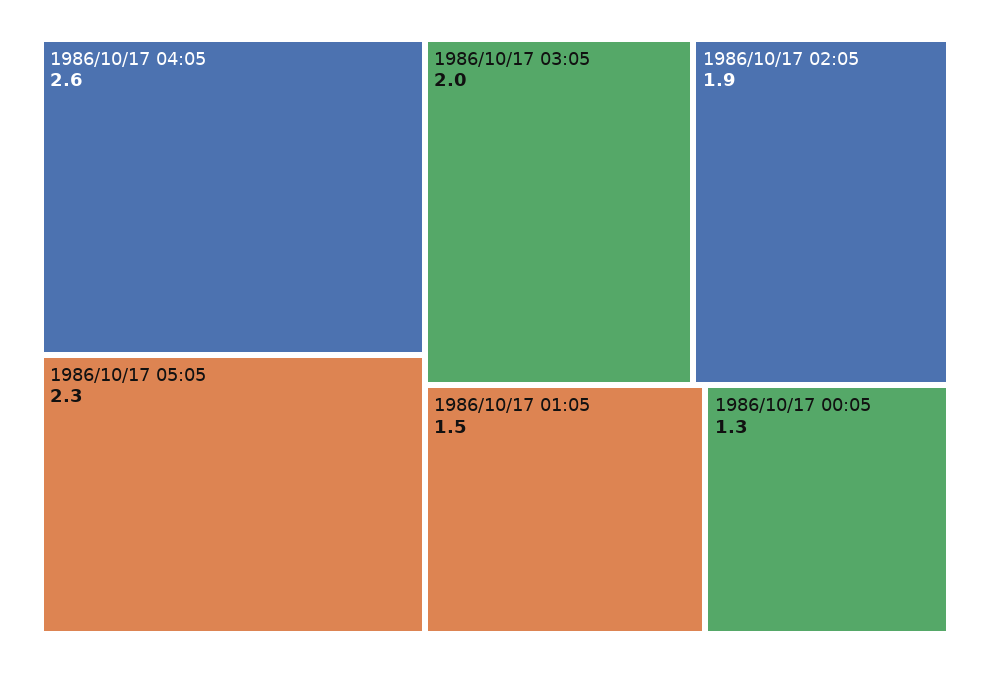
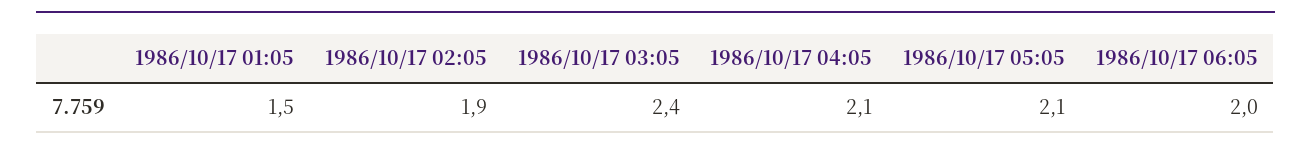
1986/10/17 04:05: 2.6 -> 2.1
1986/10/17 05:05: 2.3 -> 2.1
1986/10/17 03:05: 2 -> 2.4
1986/10/17 00:05: 1.3 -> none
1986/10/17 06:05: none -> 2

